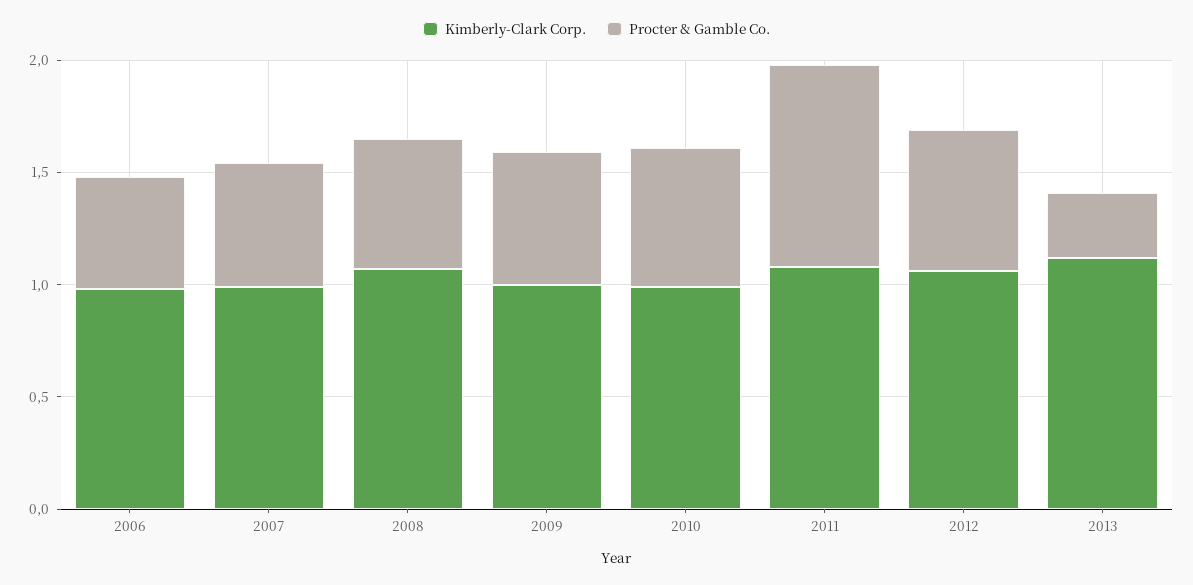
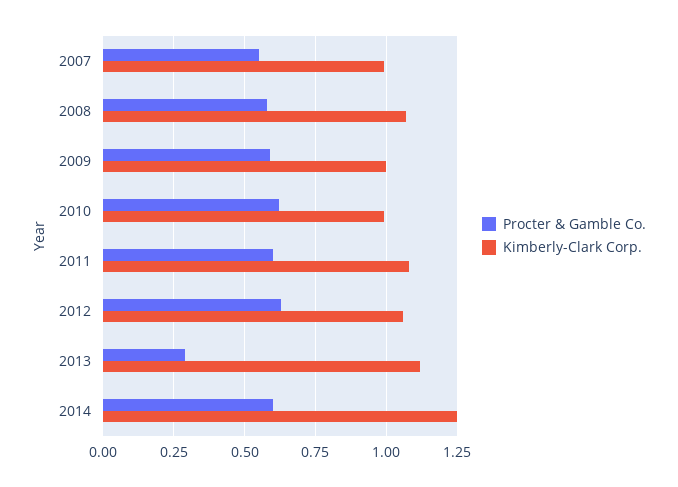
Kimberly-Clark Corp., 2006: 1 -> none
Procter & Gamble Co., 2006: 0.5 -> none
Procter & Gamble Co., 2011: 0.9 -> 0.6
Procter & Gamble Co., 2014: none -> 0.6
Kimberly-Clark Corp., 2014: none -> 1.25

